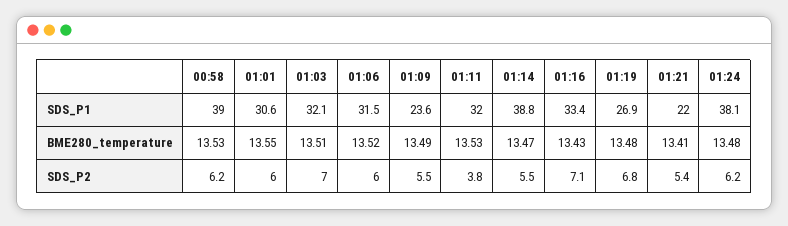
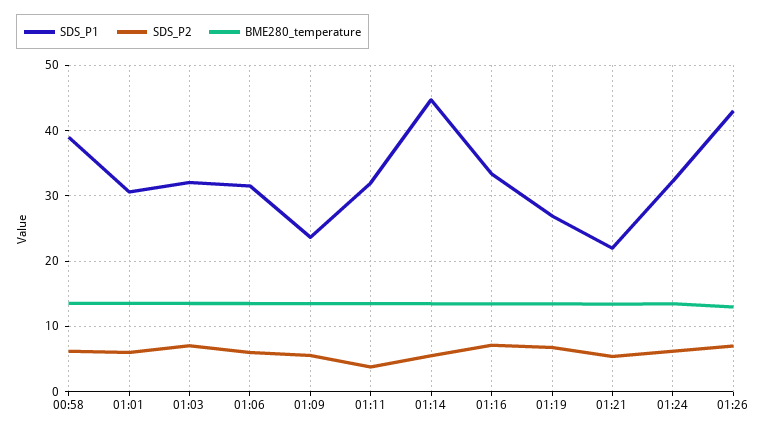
SDS_P1, 01:14: 38.8 -> 45
SDS_P1, 01:24: 38.1 -> 32
SDS_P1, 01:26: none -> 43
SDS_P2, 01:26: none -> 7
BME280_temperature, 01:26: none -> 13

